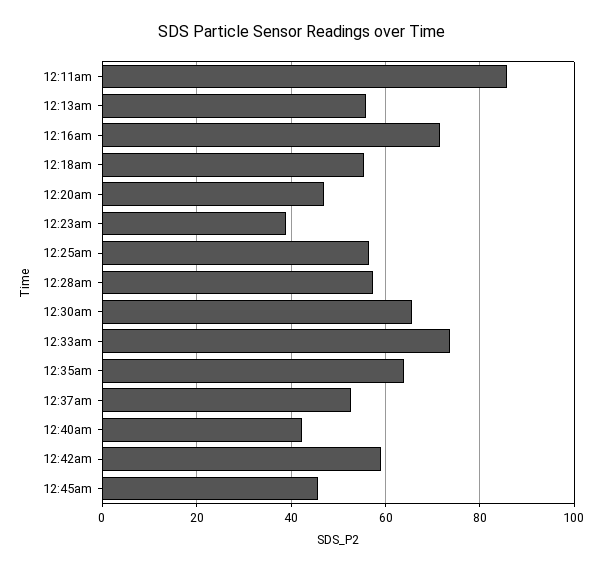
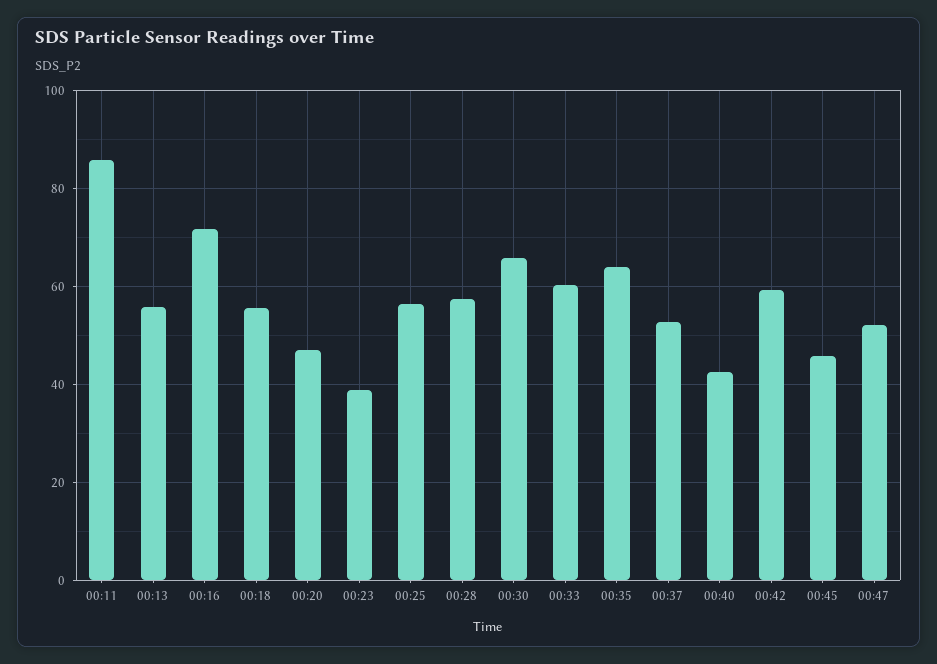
12:33am: 74 -> 60
00:47: none -> 52

